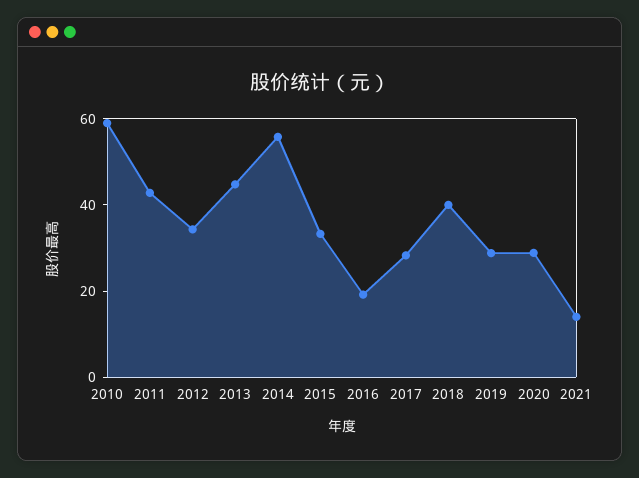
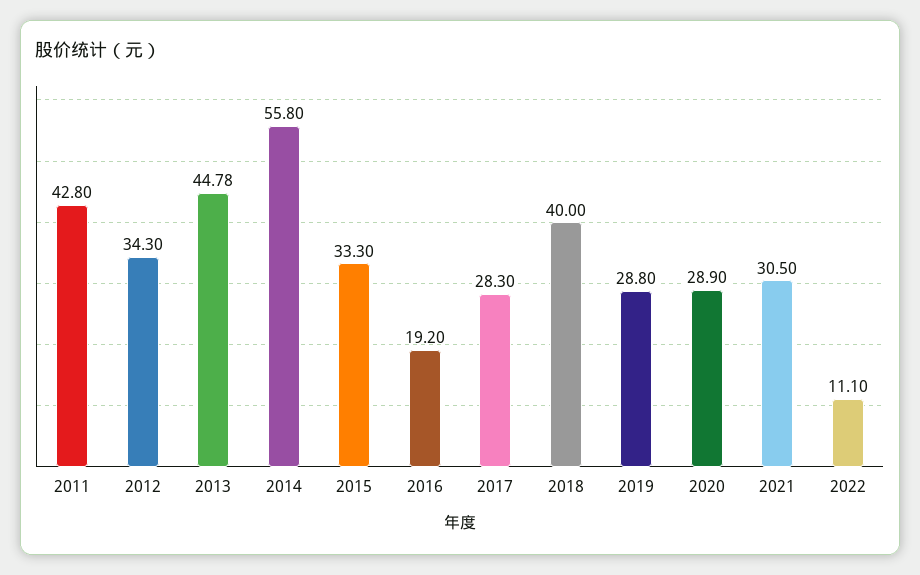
2010: 60 -> none
2021: 15 -> 30.5
2022: none -> 11.1

